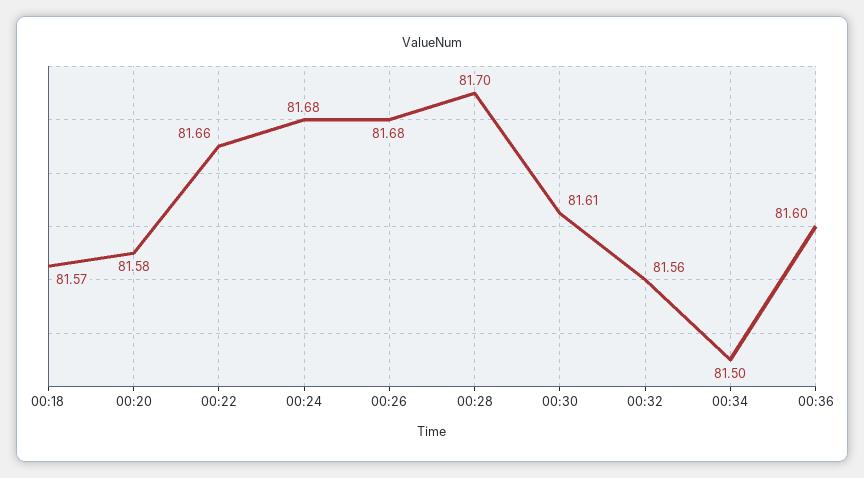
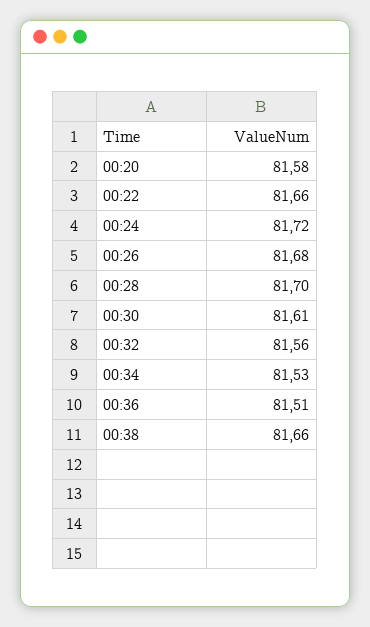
00:18: 81.57 -> none
00:24: 81.68 -> 81.72
00:34: 81.5 -> 81.53
00:36: 81.6 -> 81.51
00:38: none -> 81.66

